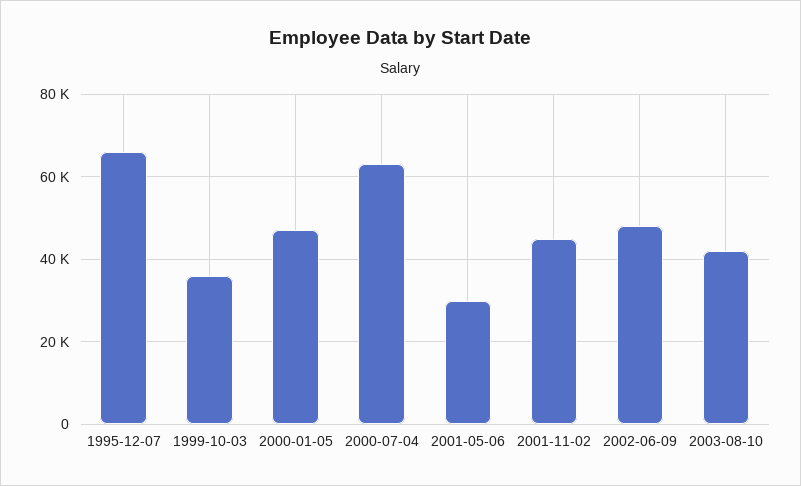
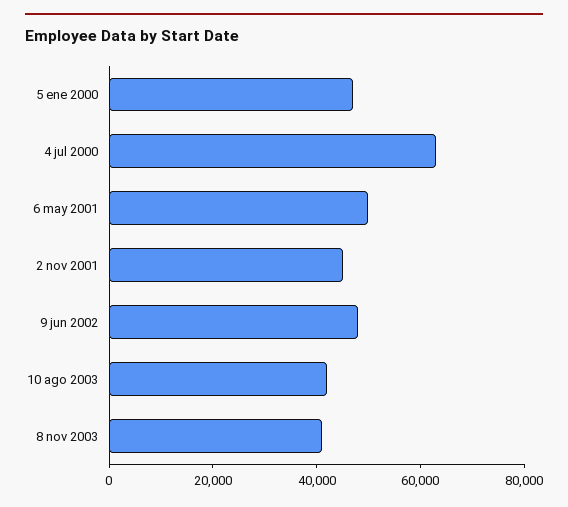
1995-12-07: 66000 -> none
1999-10-03: 36000 -> none
2001-05-06: 30000 -> 50000
8 nov 2003: none -> 40000

